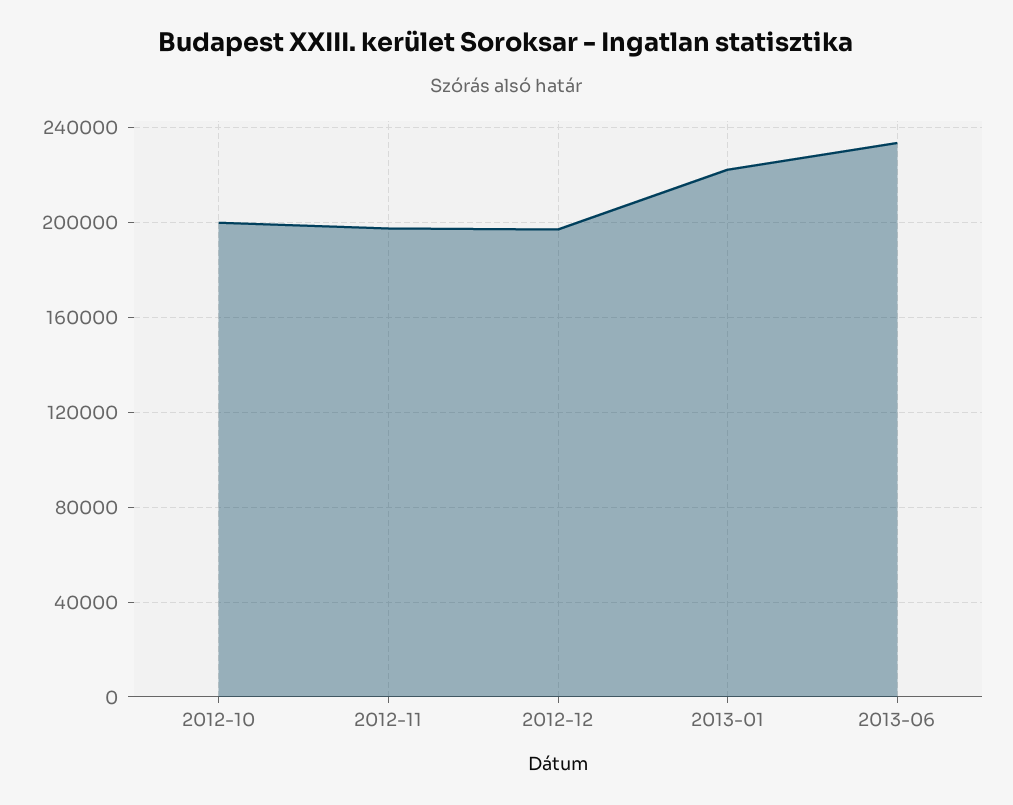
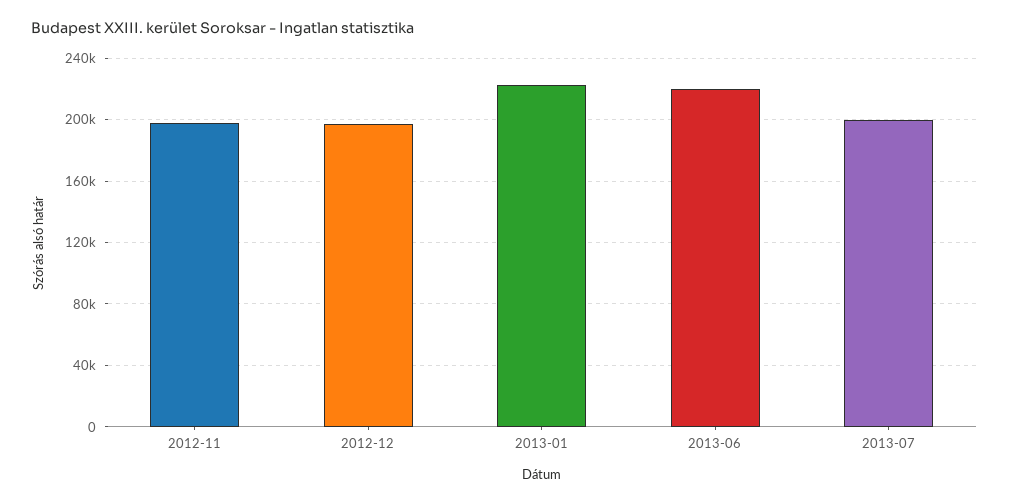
2012-10: 200000 -> none
2013-06: 235000 -> 220000
2013-07: none -> 200000

